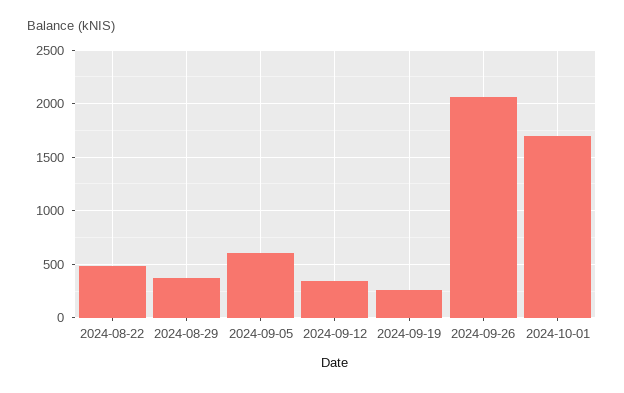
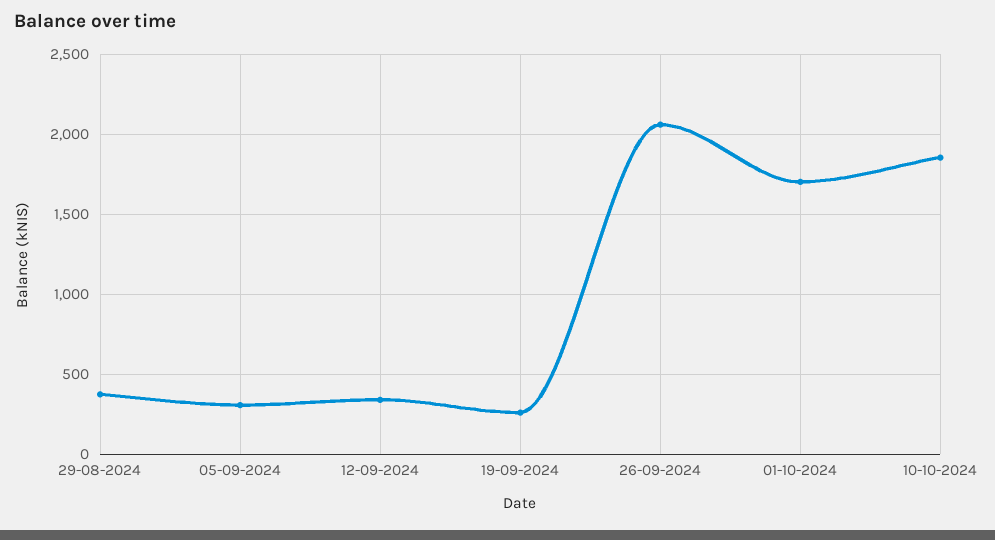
2024-08-22: 500 -> none
2024-09-05: 600 -> 300
10-10-2024: none -> 1850

